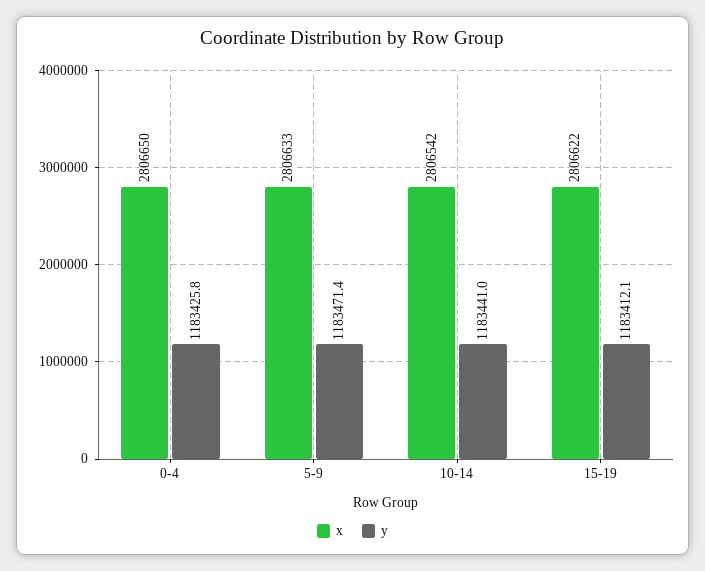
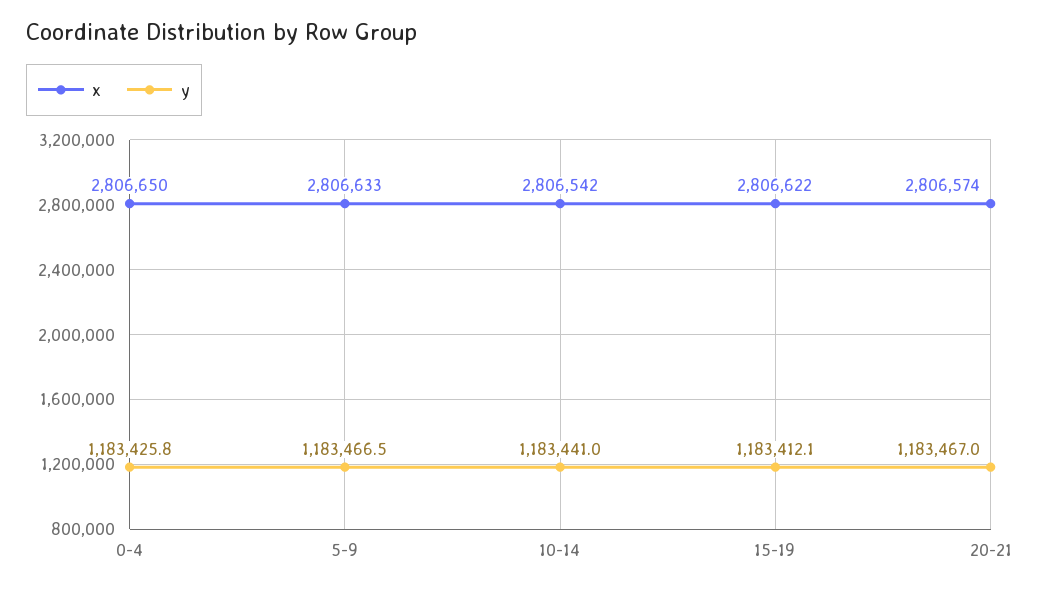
y, 5-9: 1183471.4 -> 1183466.5
x, 20-21: none -> 2806574
y, 20-21: none -> 1183467

